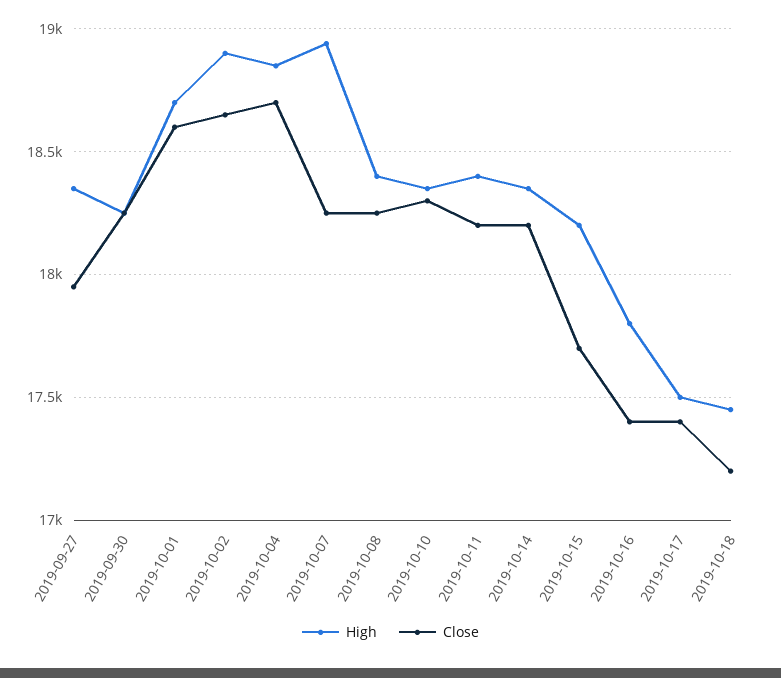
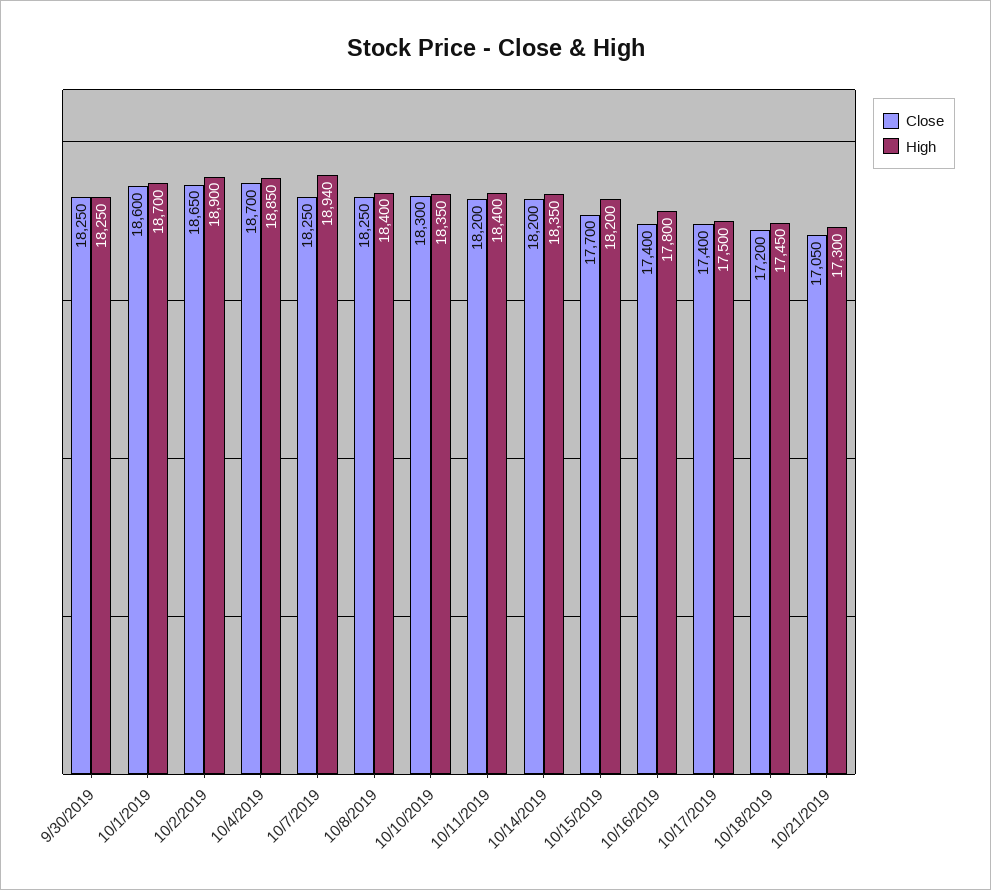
High, 2019-09-27: 18350 -> none
Close, 2019-09-27: 17950 -> none
Close, 10/21/2019: none -> 17050
High, 10/21/2019: none -> 17300

